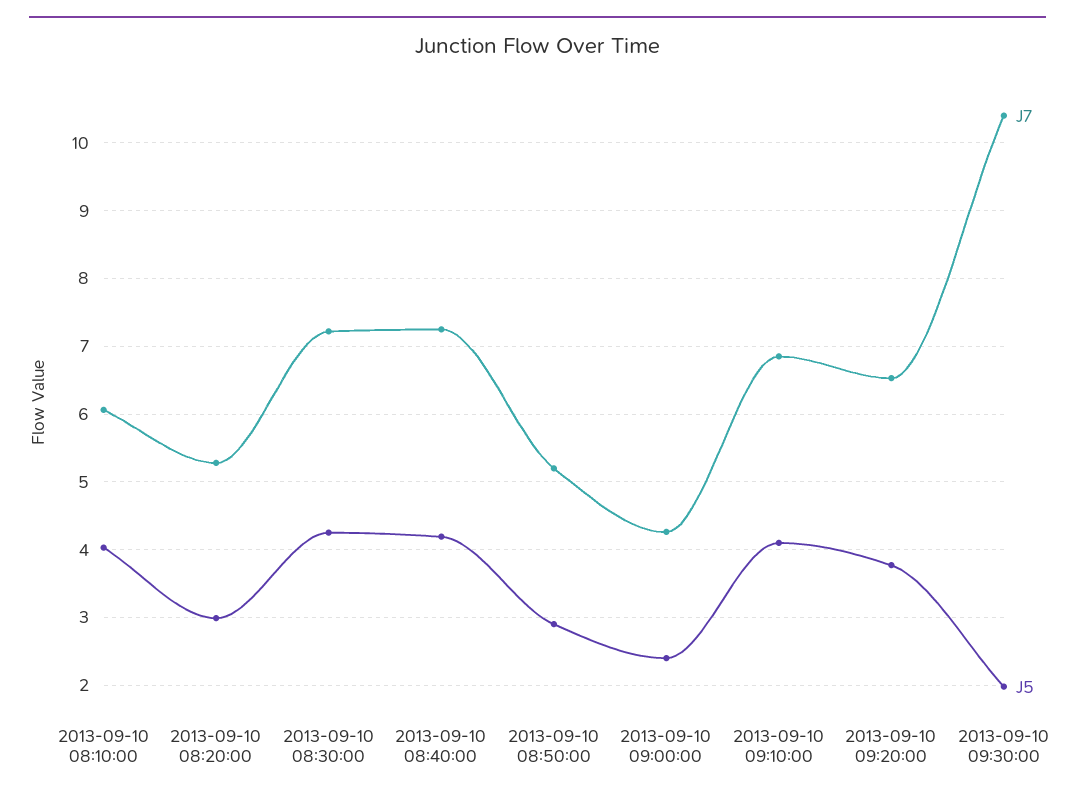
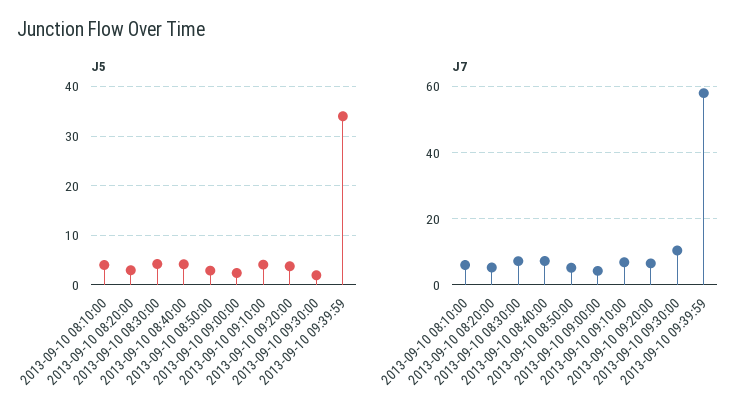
J5, 2013-09-10 09:39:59: none -> 34
J7, 2013-09-10 09:39:59: none -> 58

